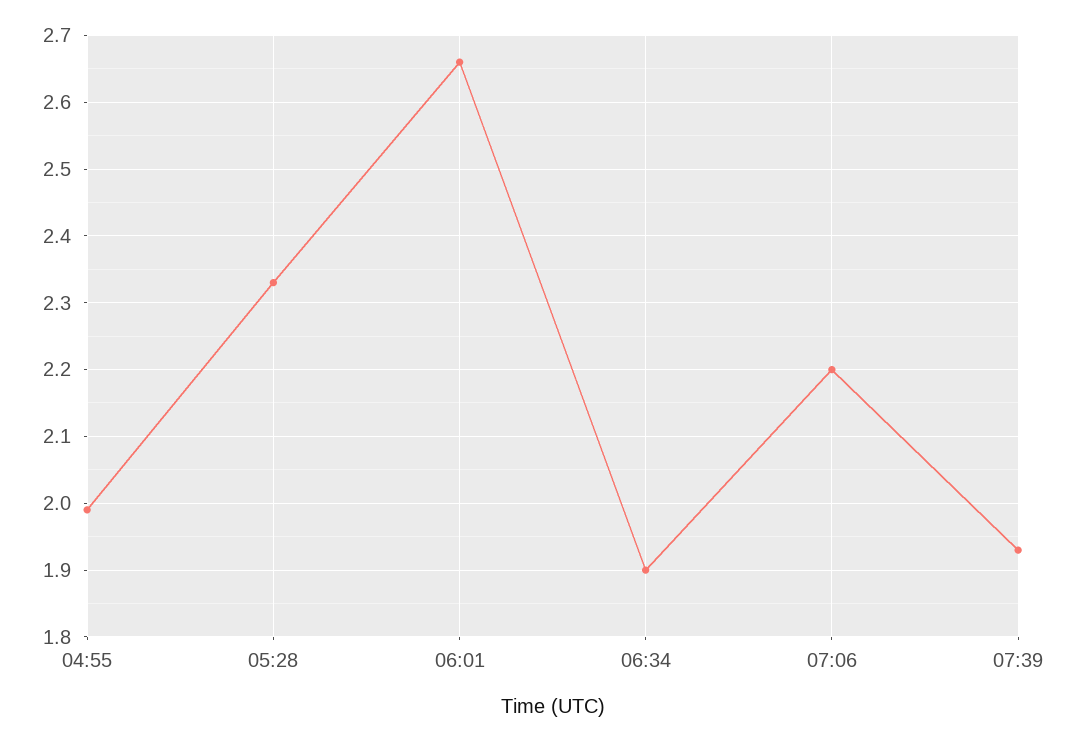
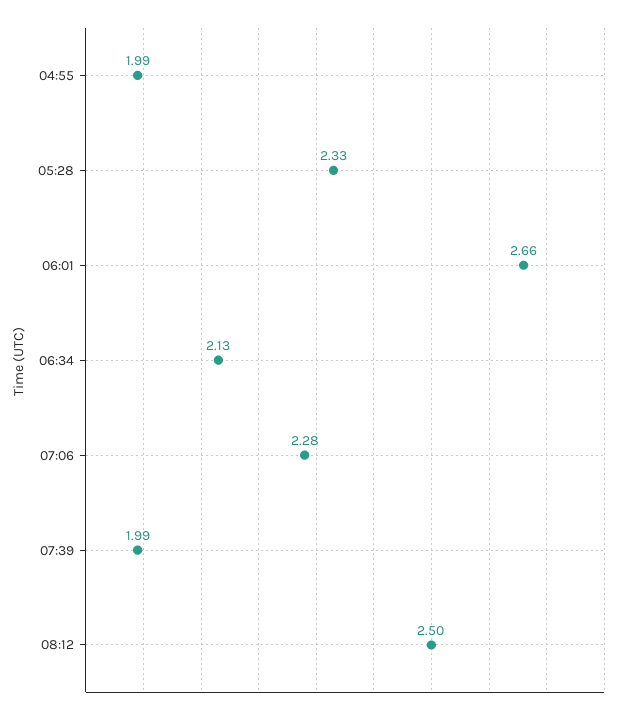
06:34: 1.9 -> 2.13
07:06: 2.2 -> 2.28
07:39: 1.93 -> 1.99
08:12: none -> 2.5

